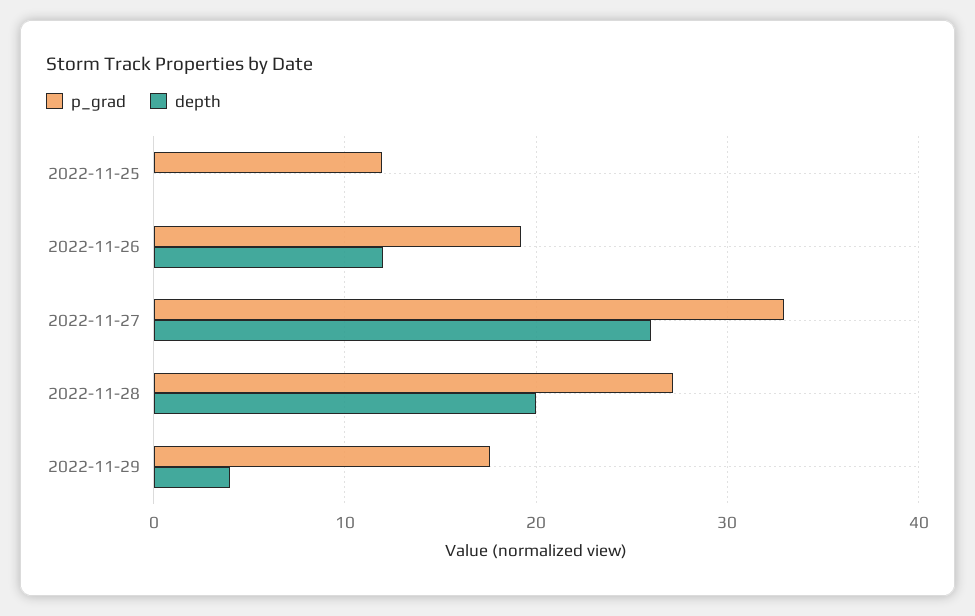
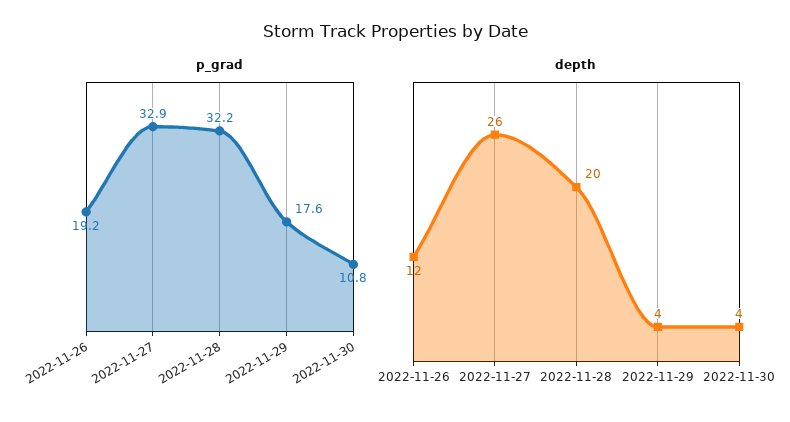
p_grad, 2022-11-25: 12 -> none
depth, 2022-11-25: 0 -> none
p_grad, 2022-11-28: 27 -> 32.2
p_grad, 2022-11-30: none -> 10.8
depth, 2022-11-30: none -> 4

